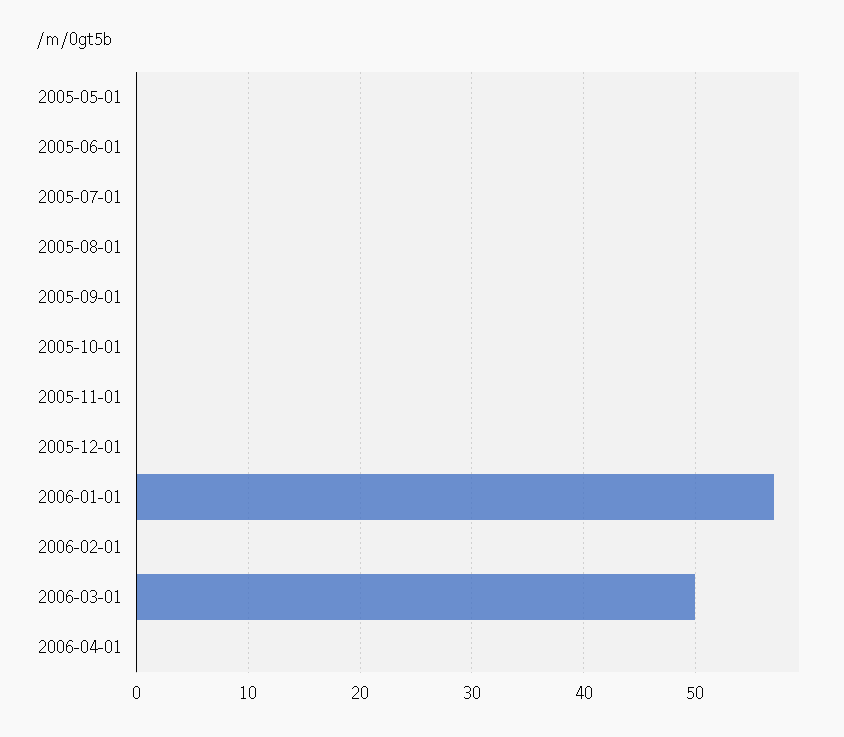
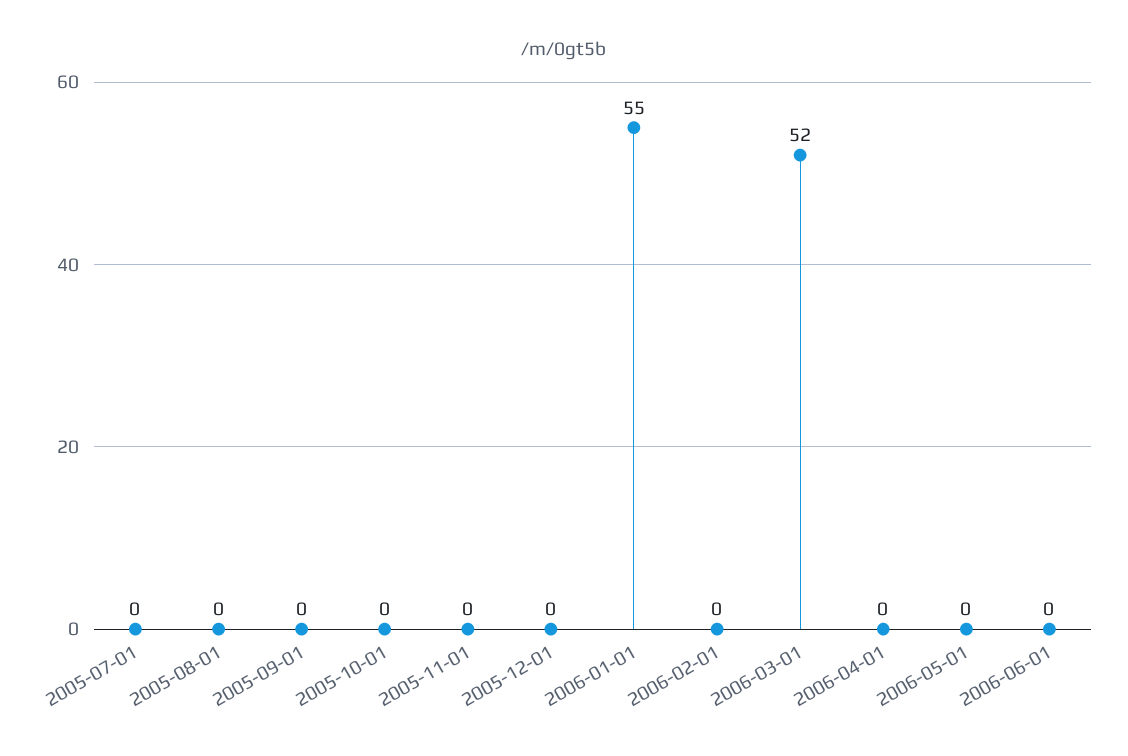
2005-05-01: 0 -> none
2005-06-01: 0 -> none
2006-01-01: 57 -> 55
2006-03-01: 50 -> 52
2006-05-01: none -> 0
2006-06-01: none -> 0

